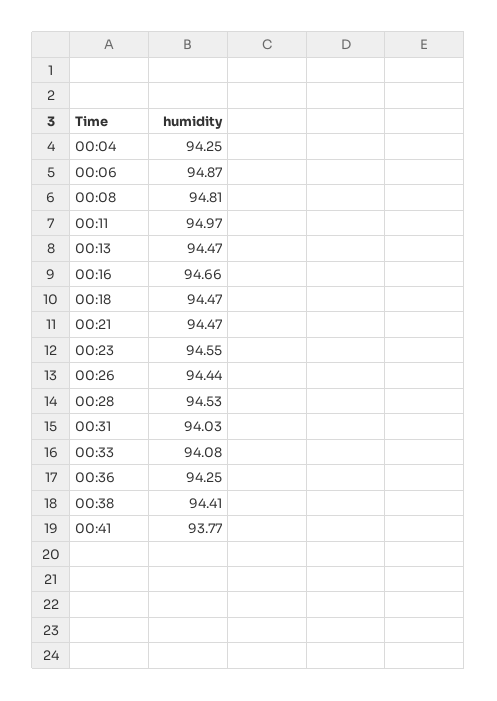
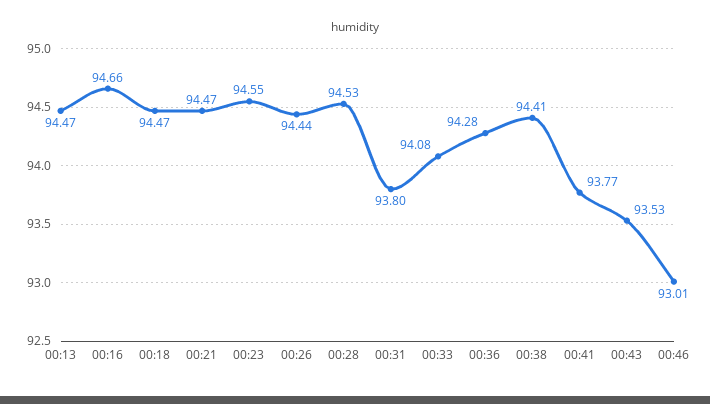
00:04: 94.25 -> none
00:06: 94.87 -> none
00:08: 94.81 -> none
00:11: 94.97 -> none
00:31: 94.03 -> 93.8
00:36: 94.25 -> 94.28
00:43: none -> 93.53
00:46: none -> 93.01

